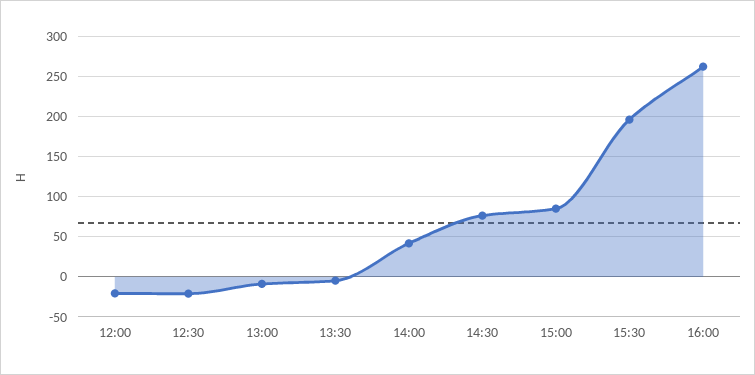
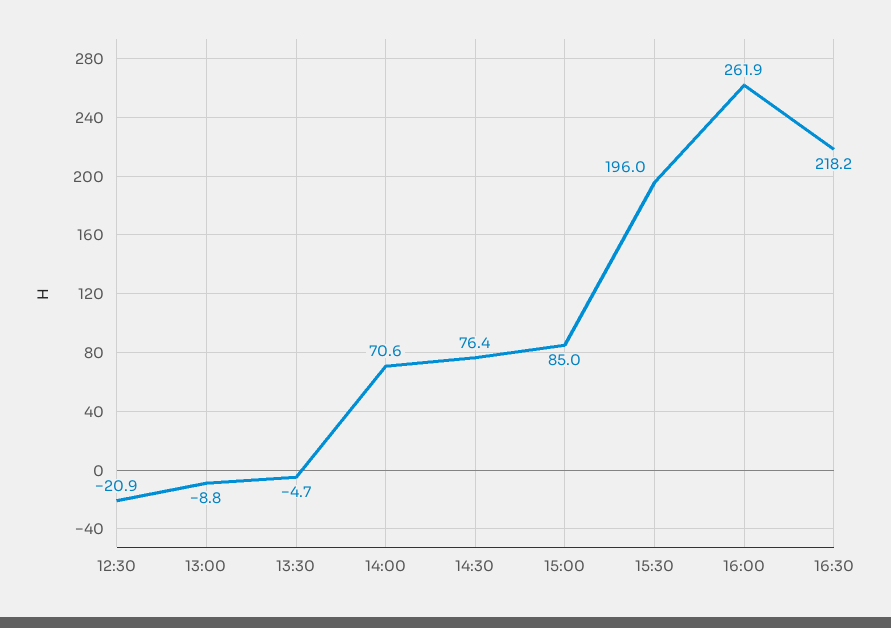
12:00: -20 -> none
14:00: 40 -> 70.6
16:30: none -> 218.2

